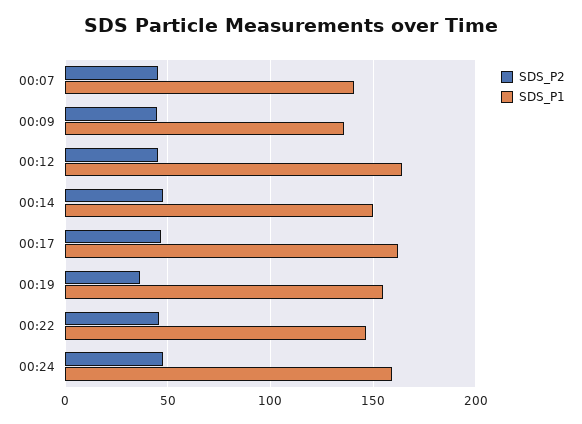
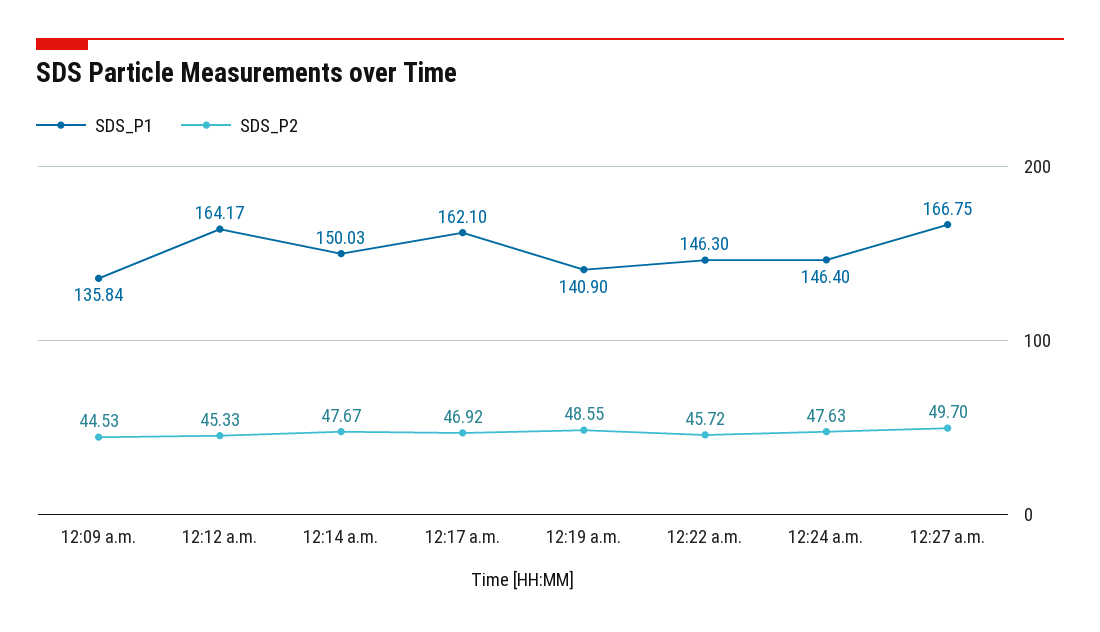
SDS_P2, 00:07: 45 -> none
SDS_P1, 00:07: 140 -> none
SDS_P2, 00:19: 35 -> 48.55
SDS_P1, 00:19: 155 -> 140.9
SDS_P1, 00:24: 160 -> 146.4
SDS_P1, 12:27 a.m.: none -> 166.75
SDS_P2, 12:27 a.m.: none -> 49.7

